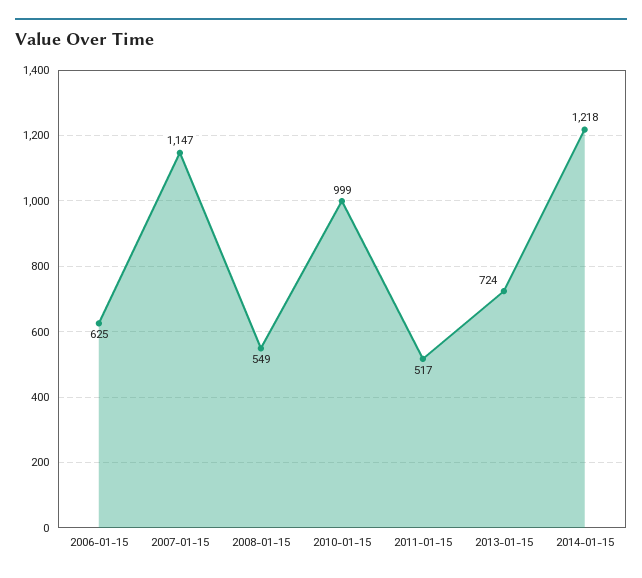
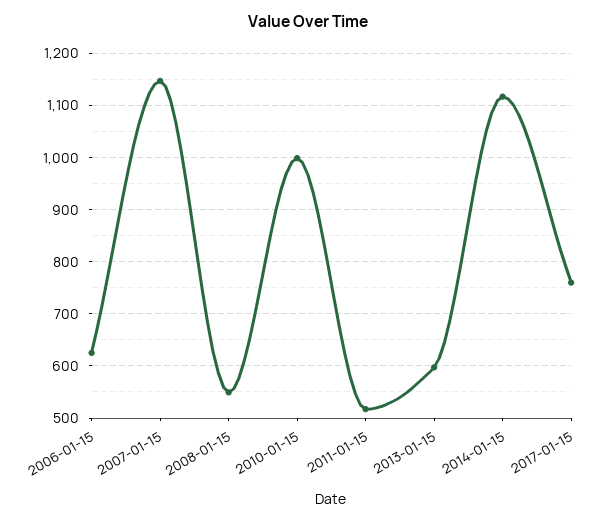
2013-01-15: 724 -> 600
2014-01-15: 1218 -> 1120
2017-01-15: none -> 760

